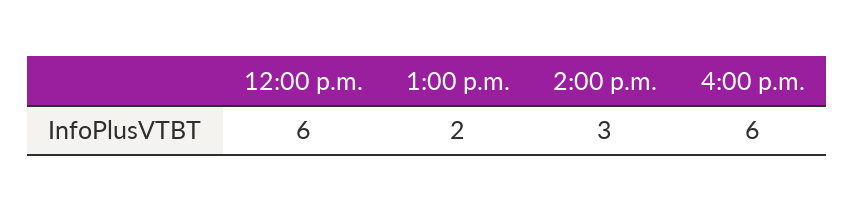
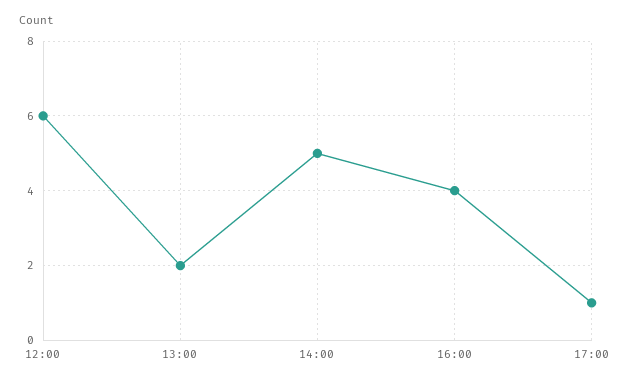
2:00 p.m.: 3 -> 5
4:00 p.m.: 6 -> 4
17:00: none -> 1

